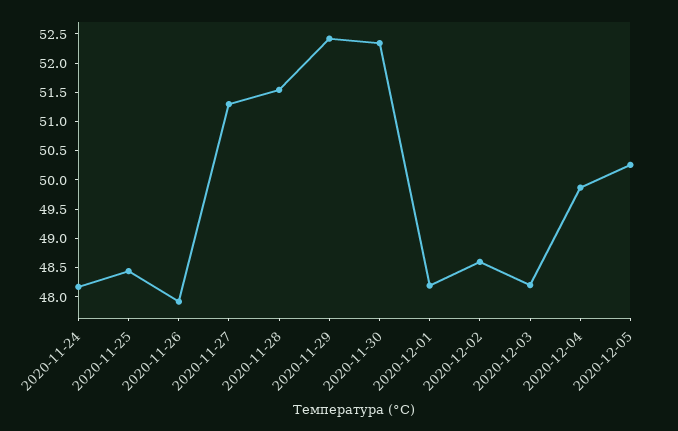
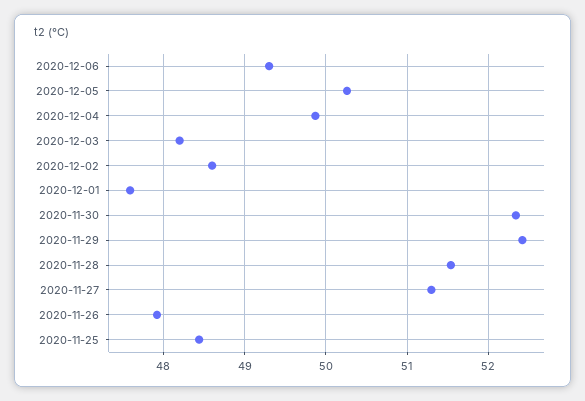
2020-11-24: 48.25 -> none
2020-12-01: 48.25 -> 47.6
2020-12-06: none -> 49.3

